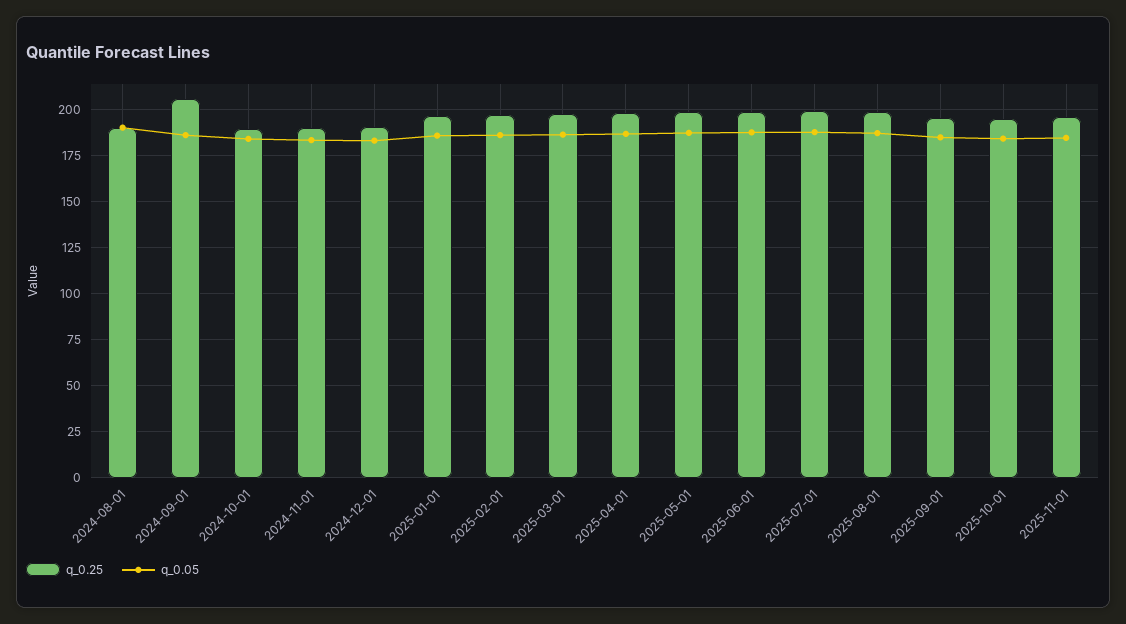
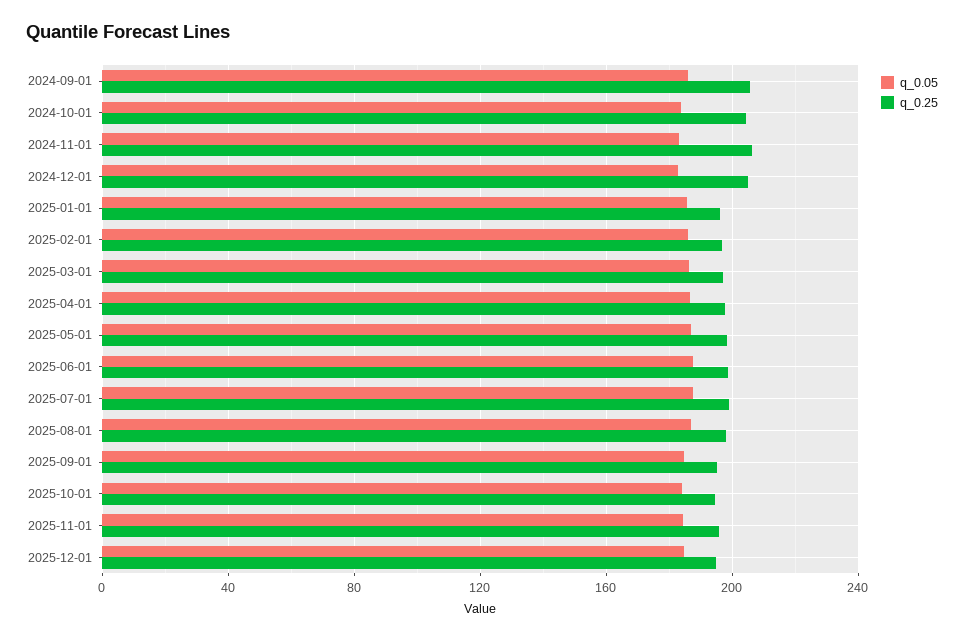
q_0.25, 2024-08-01: 190 -> none
q_0.05, 2024-08-01: 190 -> none
q_0.25, 2024-10-01: 190 -> 205
q_0.25, 2024-11-01: 190 -> 205
q_0.25, 2024-12-01: 190 -> 205
q_0.05, 2025-12-01: none -> 185
q_0.25, 2025-12-01: none -> 195

